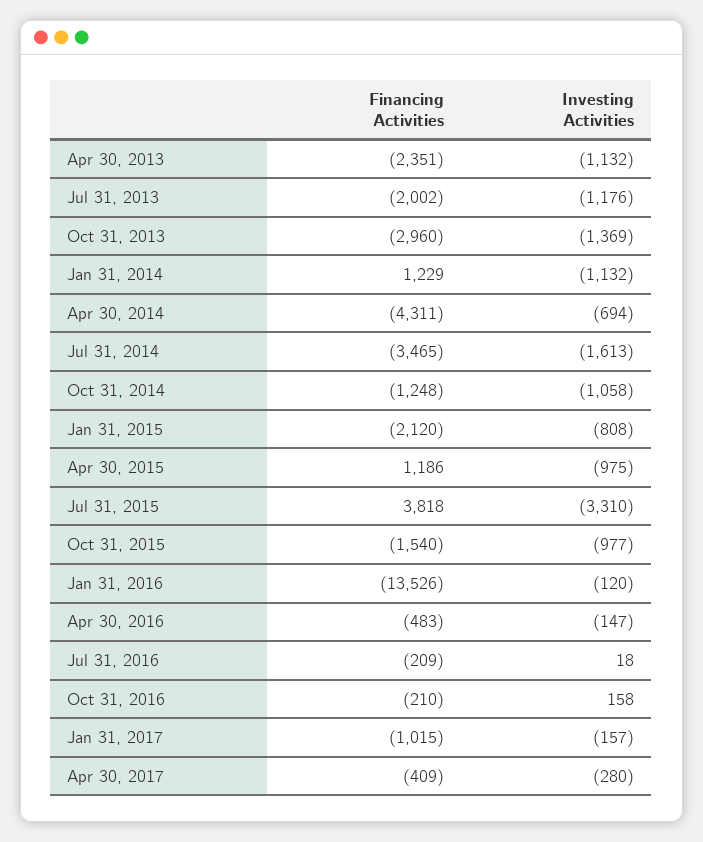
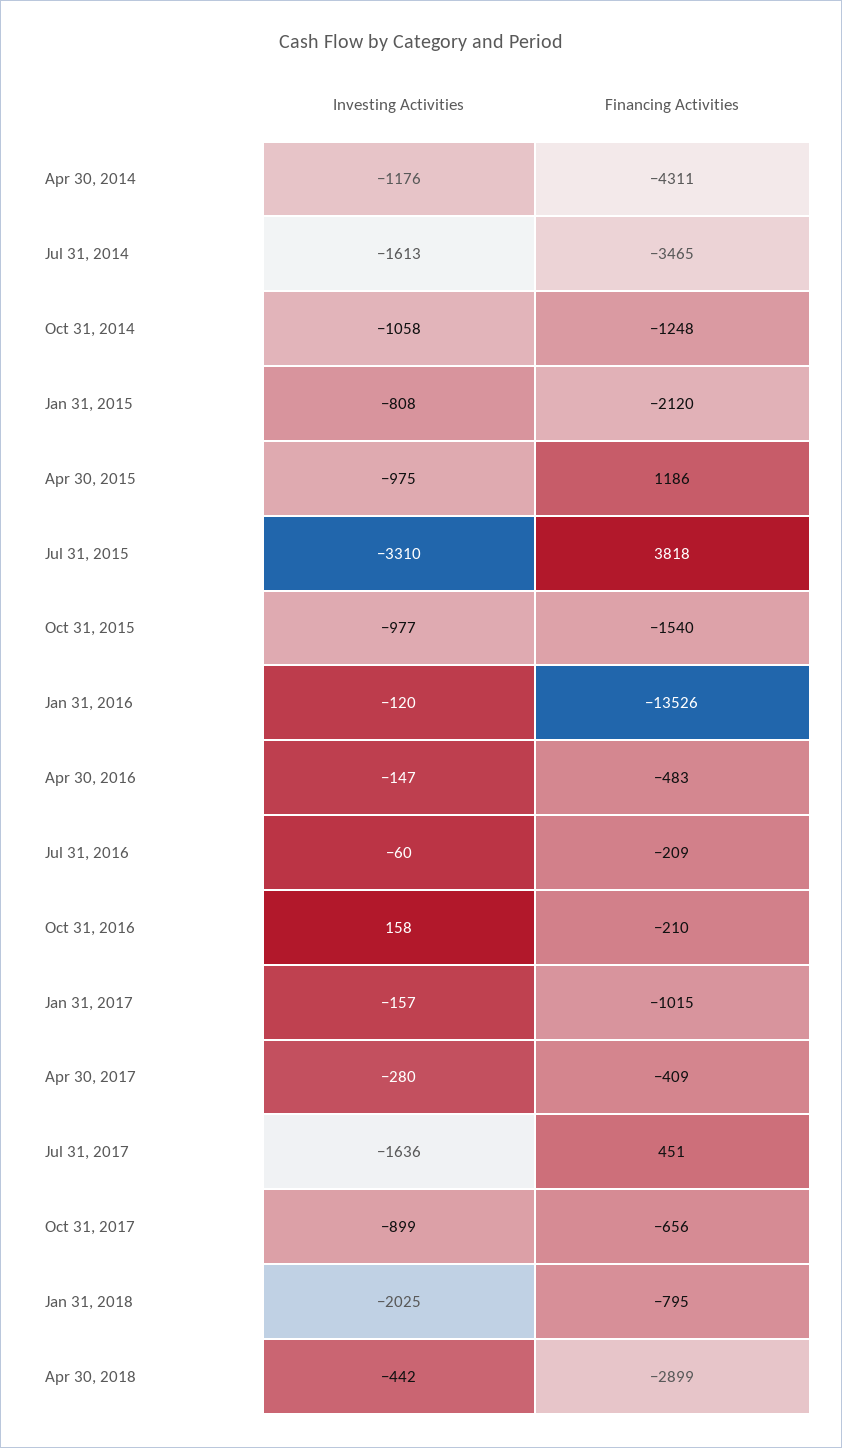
Financing Activities, Apr 30, 2013: -2351 -> none
Investing Activities, Apr 30, 2013: -1132 -> none
Financing Activities, Jul 31, 2013: -2002 -> none
Investing Activities, Jul 31, 2013: -1176 -> none
Financing Activities, Oct 31, 2013: -2960 -> none
Investing Activities, Oct 31, 2013: -1369 -> none
Financing Activities, Jan 31, 2014: 1229 -> none
Investing Activities, Jan 31, 2014: -1132 -> none
Investing Activities, Apr 30, 2014: -694 -> -1176
Investing Activities, Jul 31, 2016: 18 -> -60
Investing Activities, Jul 31, 2017: none -> -1636
Financing Activities, Jul 31, 2017: none -> 451
Investing Activities, Oct 31, 2017: none -> -899
Financing Activities, Oct 31, 2017: none -> -656
Investing Activities, Jan 31, 2018: none -> -2025
Financing Activities, Jan 31, 2018: none -> -795
Investing Activities, Apr 30, 2018: none -> -442
Financing Activities, Apr 30, 2018: none -> -2899

